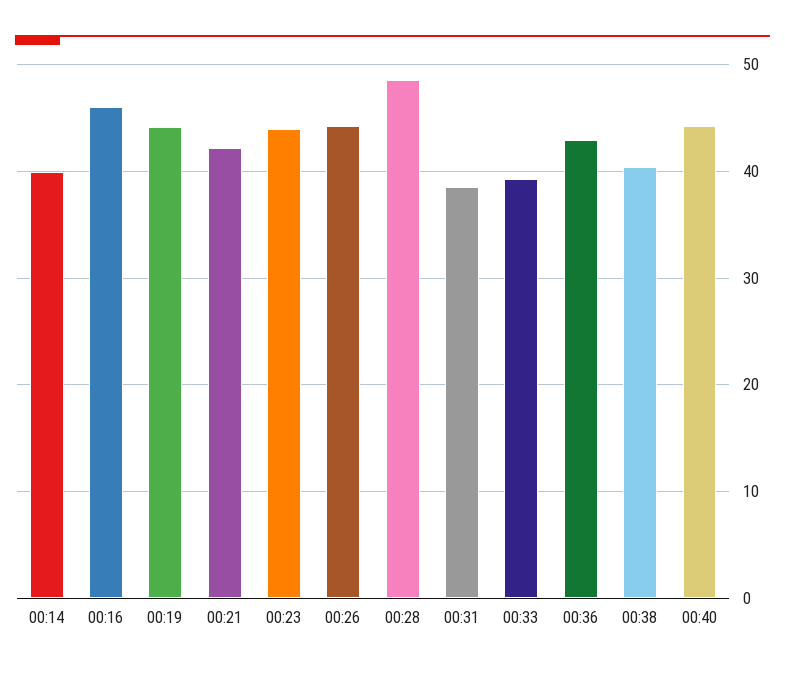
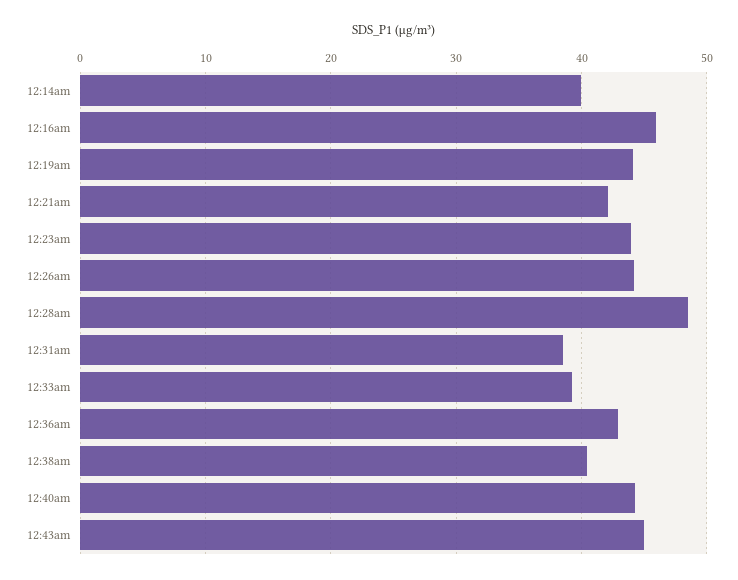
12:43am: none -> 45

